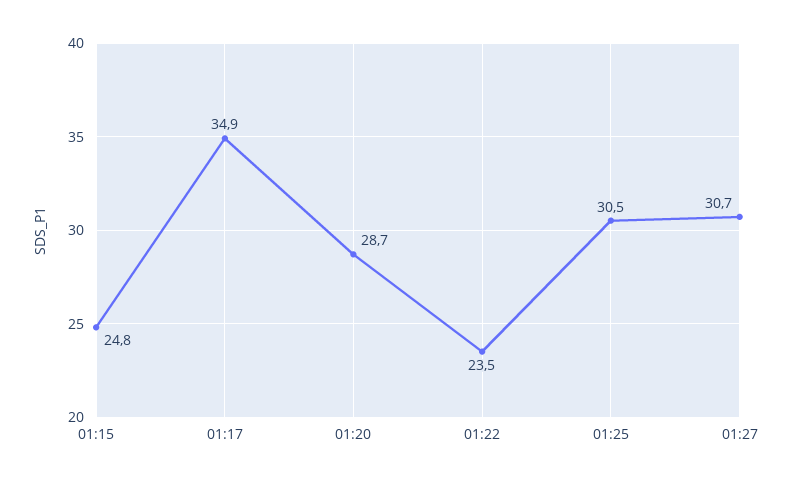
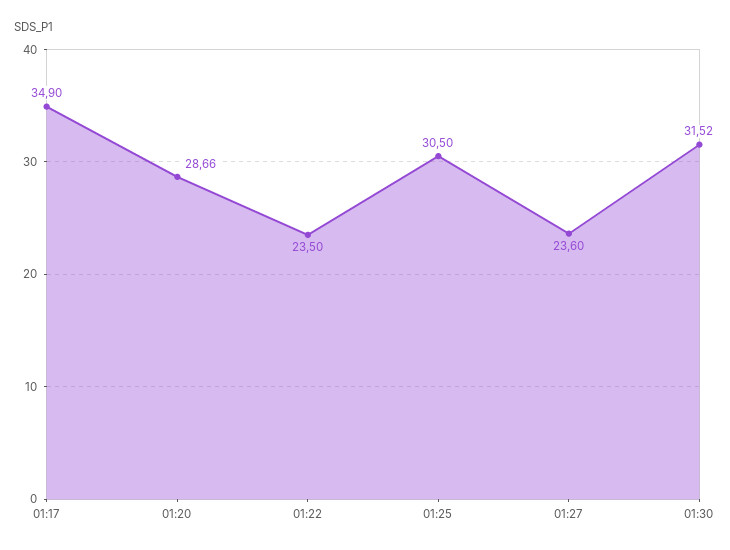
01:15: 24.8 -> none
01:27: 30.7 -> 23.6
01:30: none -> 31.52

